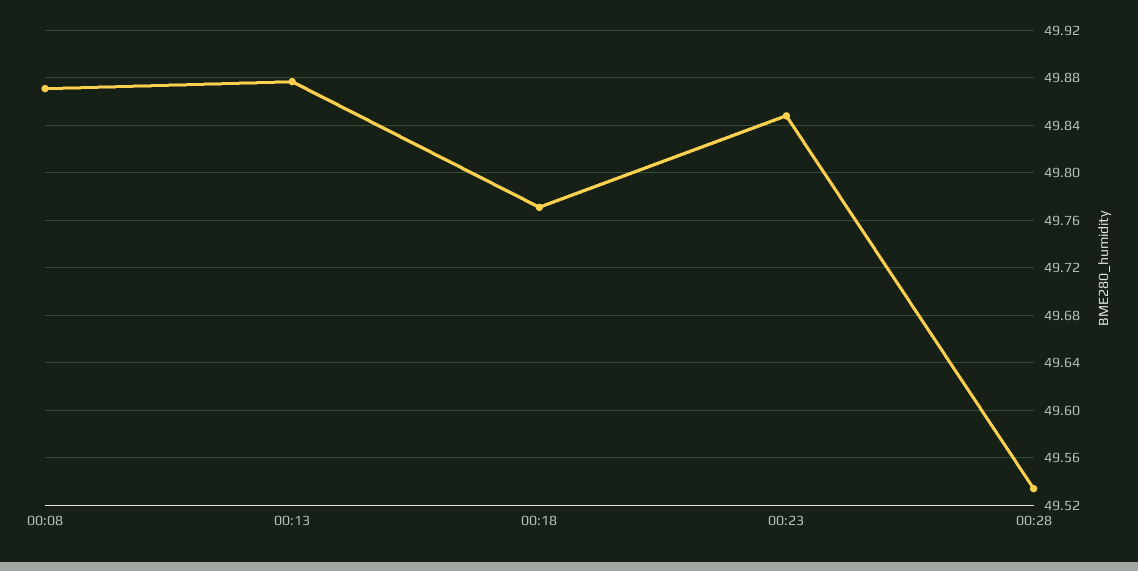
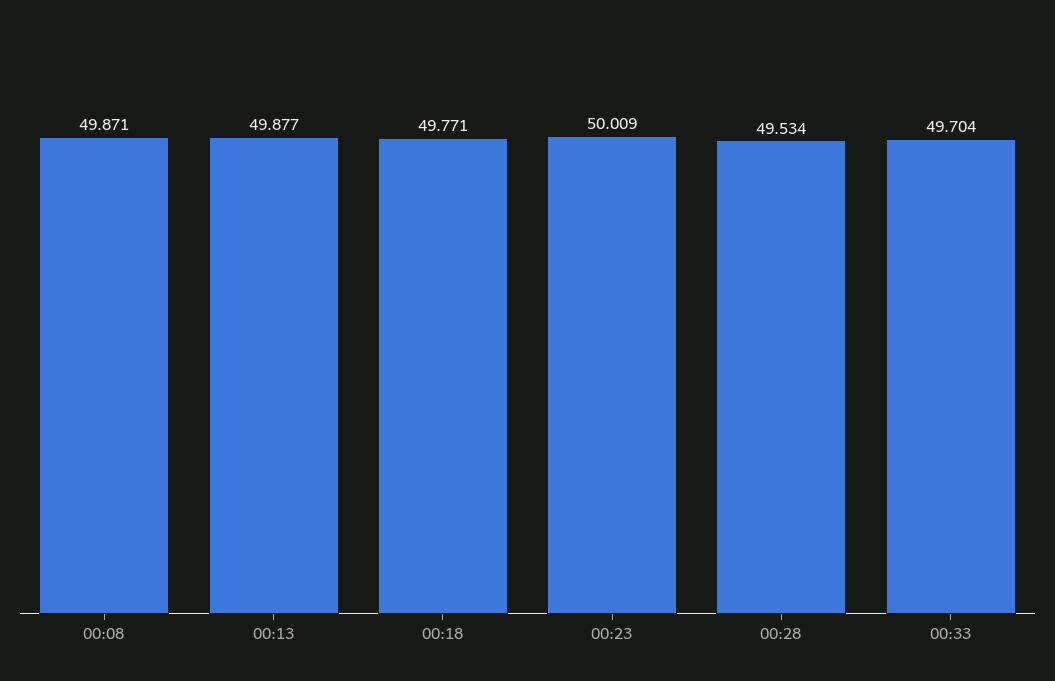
00:23: 49.85 -> 50.009
00:33: none -> 49.704

